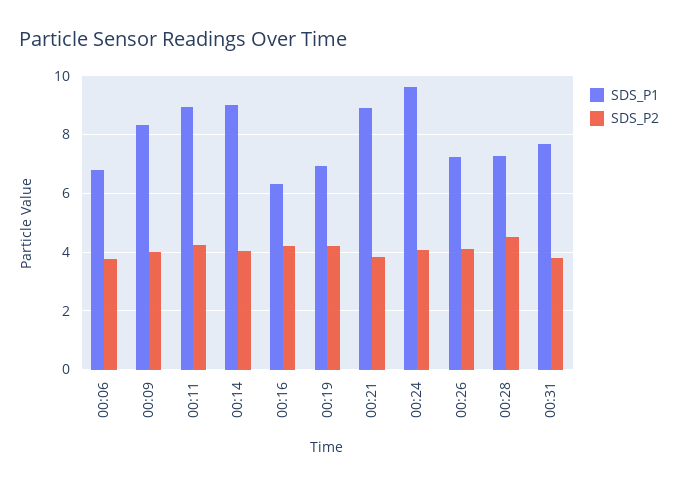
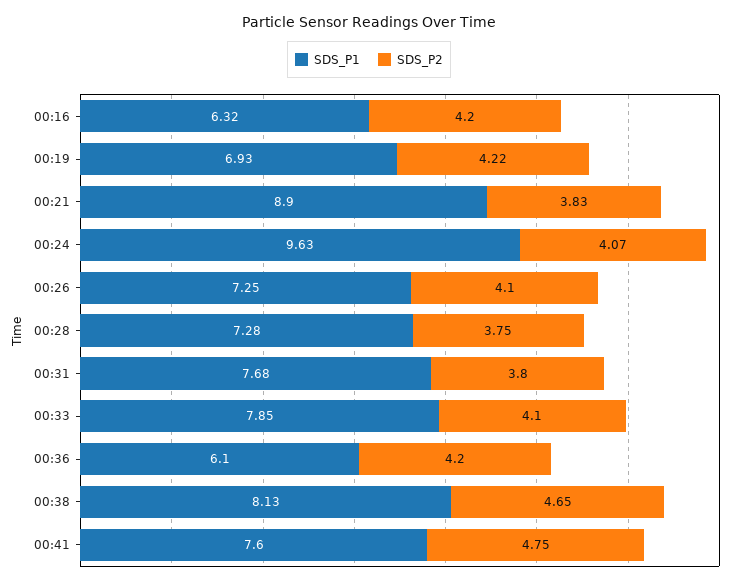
SDS_P1, 00:06: 6.75 -> none
SDS_P2, 00:06: 3.75 -> none
SDS_P1, 00:09: 8.25 -> none
SDS_P2, 00:09: 4 -> none
SDS_P1, 00:11: 9 -> none
SDS_P2, 00:11: 4.25 -> none
SDS_P1, 00:14: 9 -> none
SDS_P2, 00:14: 4 -> none
SDS_P2, 00:28: 4.5 -> 3.75
SDS_P1, 00:33: none -> 7.85
SDS_P2, 00:33: none -> 4.1
SDS_P1, 00:36: none -> 6.1
SDS_P2, 00:36: none -> 4.2
SDS_P1, 00:38: none -> 8.13
SDS_P2, 00:38: none -> 4.65
SDS_P1, 00:41: none -> 7.6
SDS_P2, 00:41: none -> 4.75

